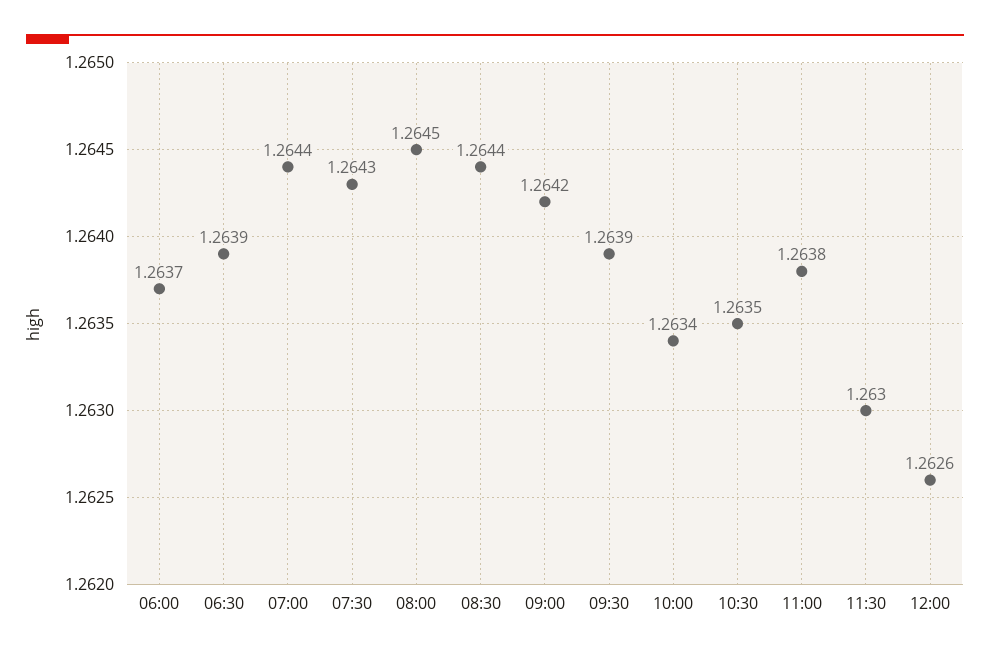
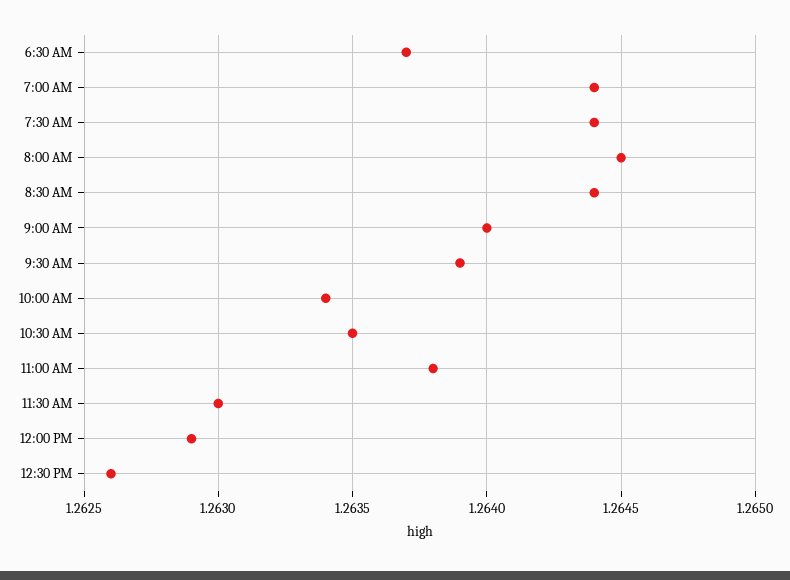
06:00: 1.2637 -> none
06:30: 1.2639 -> 1.2637
07:30: 1.2643 -> 1.2644
09:00: 1.2642 -> 1.264
12:00: 1.2626 -> 1.2629
12:30 PM: none -> 1.2626

